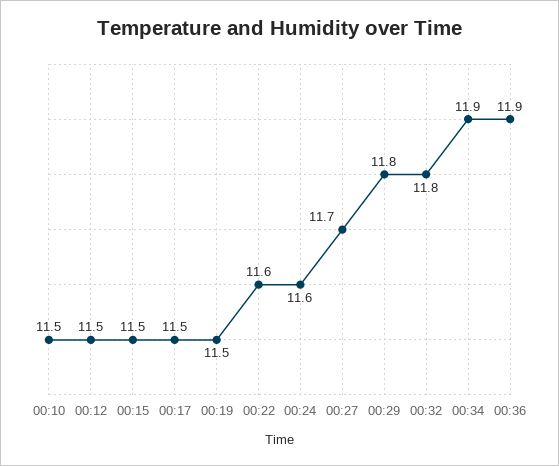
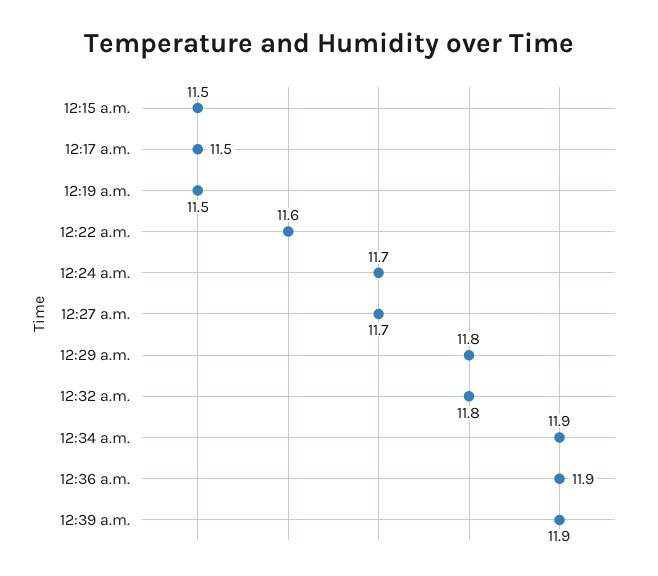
00:10: 11.5 -> none
00:12: 11.5 -> none
00:24: 11.6 -> 11.7
12:39 a.m.: none -> 11.9

